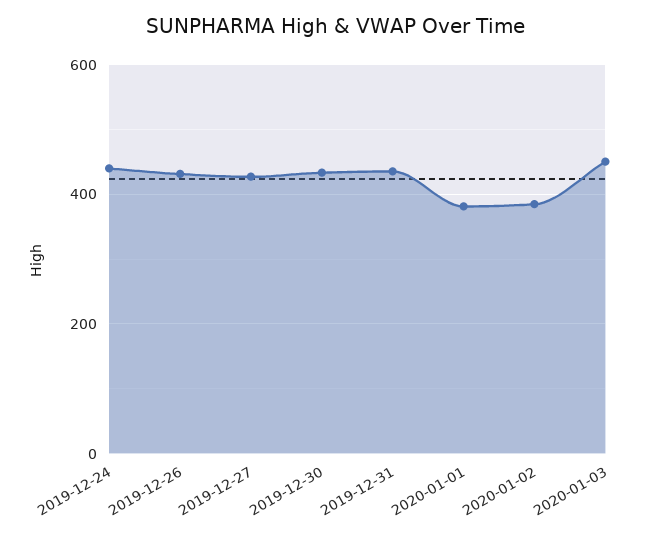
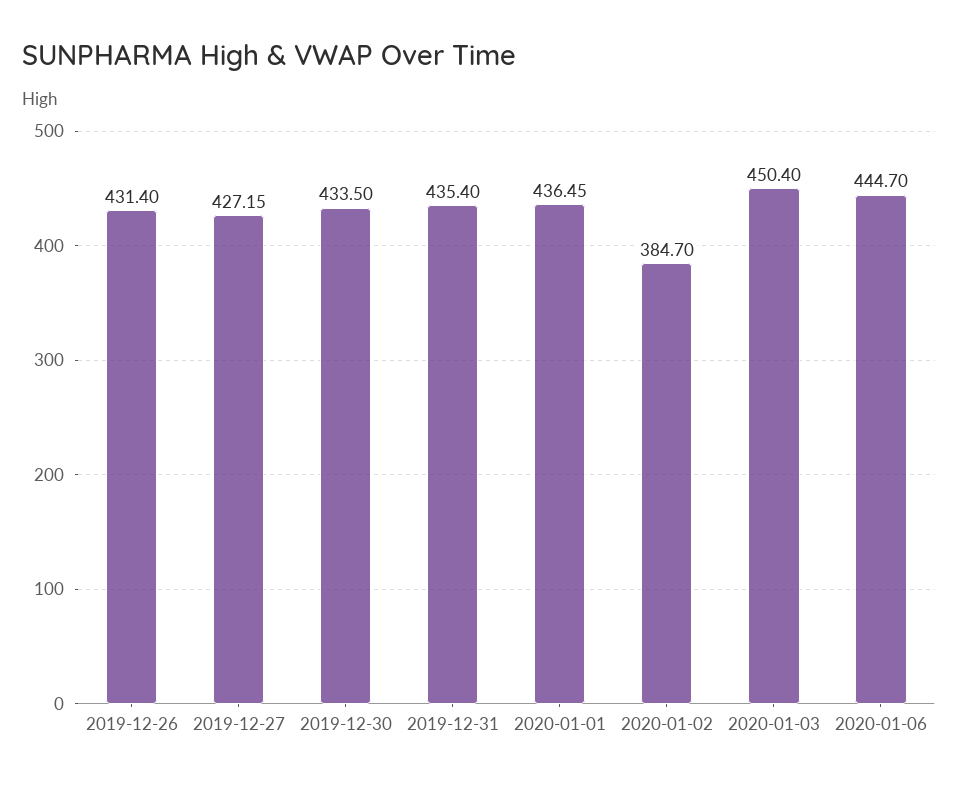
2019-12-24: 440 -> none
2020-01-01: 380 -> 436.45
2020-01-06: none -> 444.7

